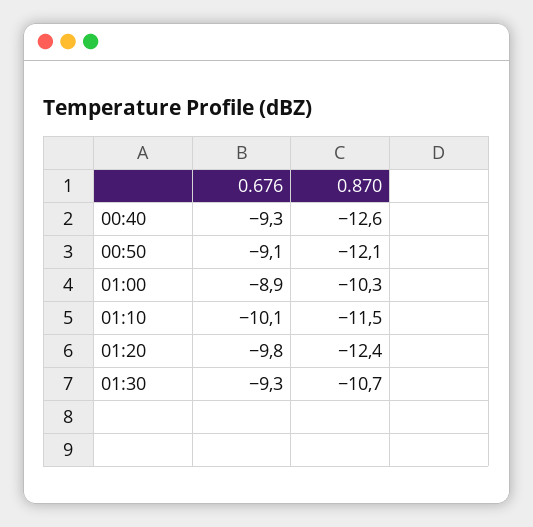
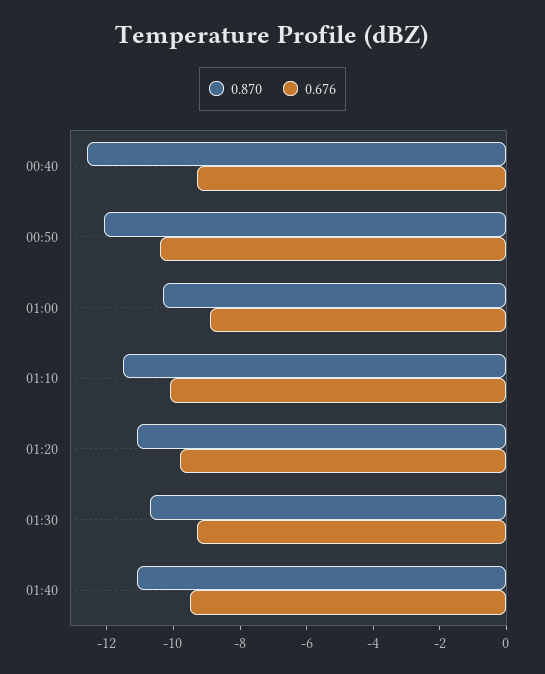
0.676, 00:50: -9.1 -> -10.5
0.870, 01:20: -12.4 -> -11
0.870, 01:40: none -> -11
0.676, 01:40: none -> -9.5

